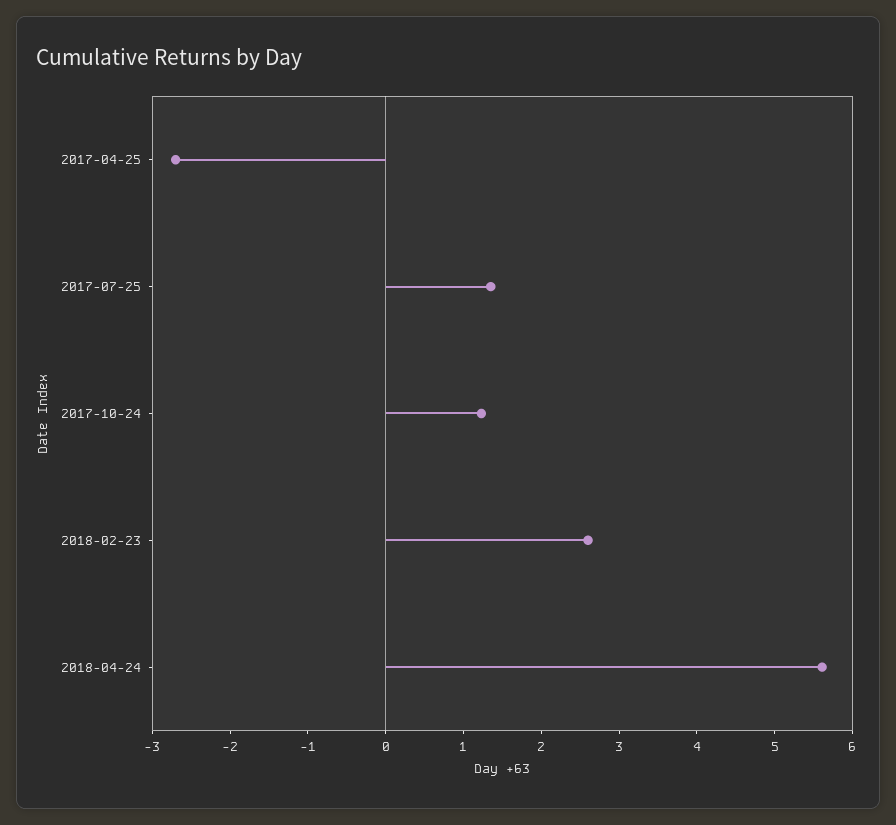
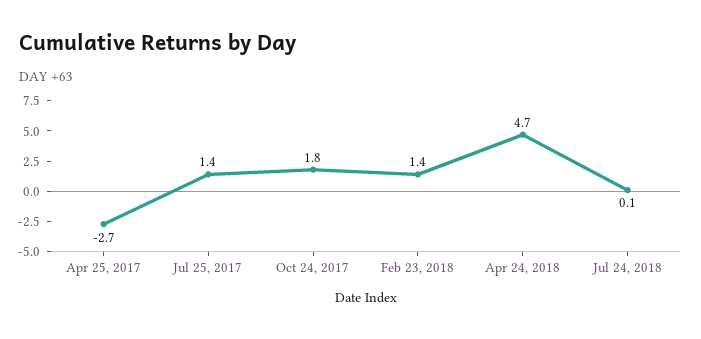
2017-10-24: 1.2 -> 1.8
2018-02-23: 2.6 -> 1.4
2018-04-24: 5.6 -> 4.7
Jul 24, 2018: none -> 0.1

